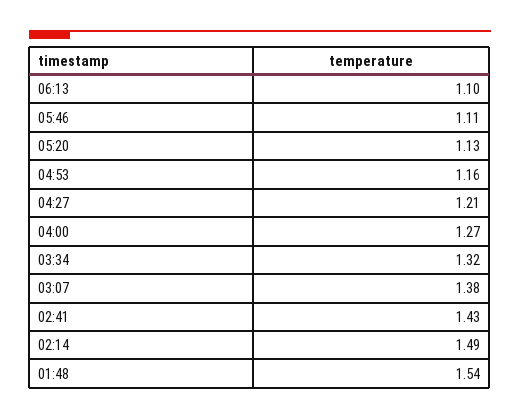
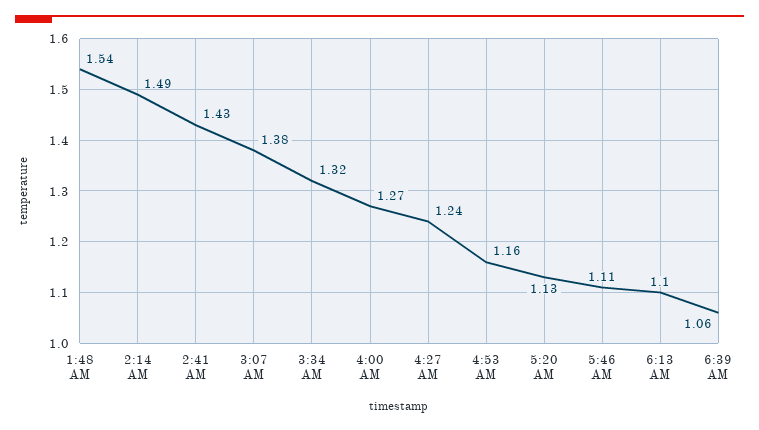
04:27: 1.21 -> 1.24
6:39 AM: none -> 1.06

